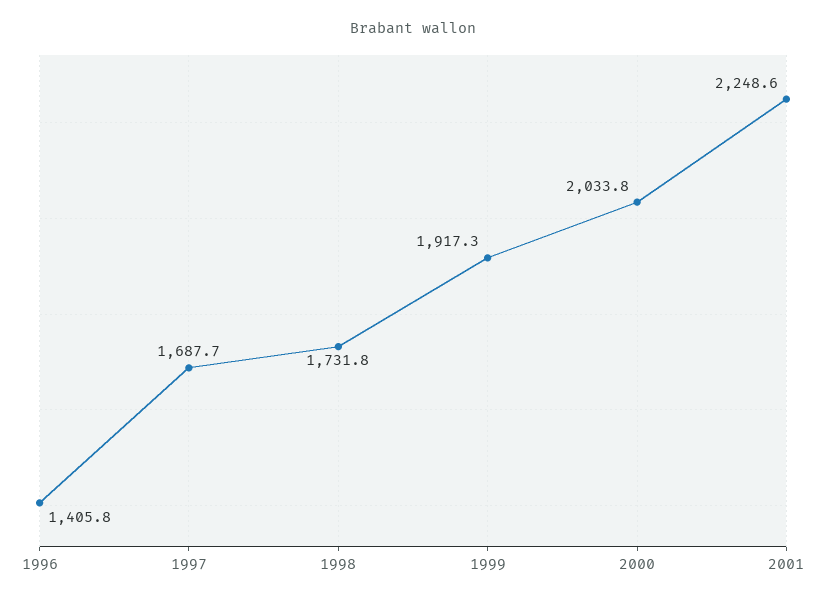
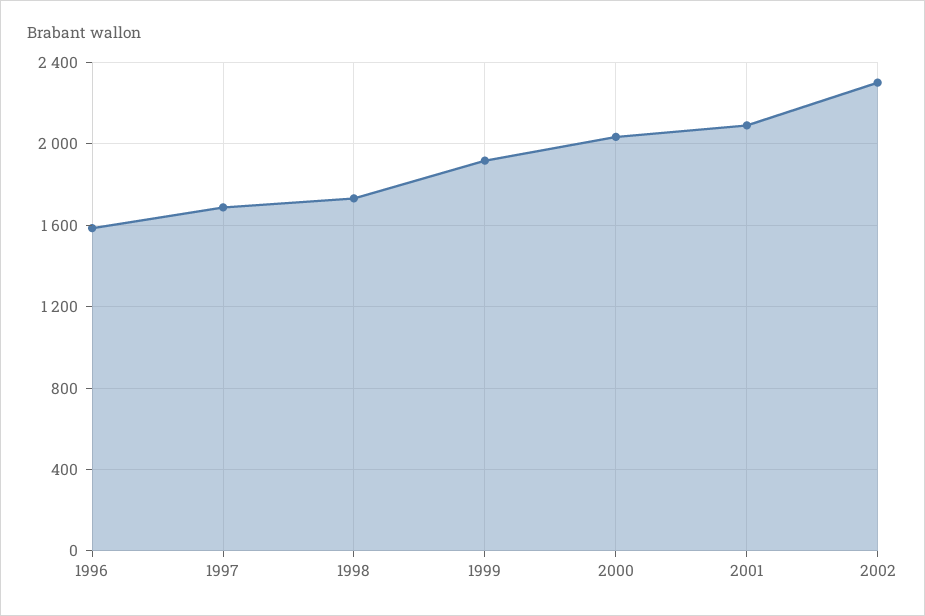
1996: 1405.8 -> 1600
2001: 2248.6 -> 2100
2002: none -> 2300

